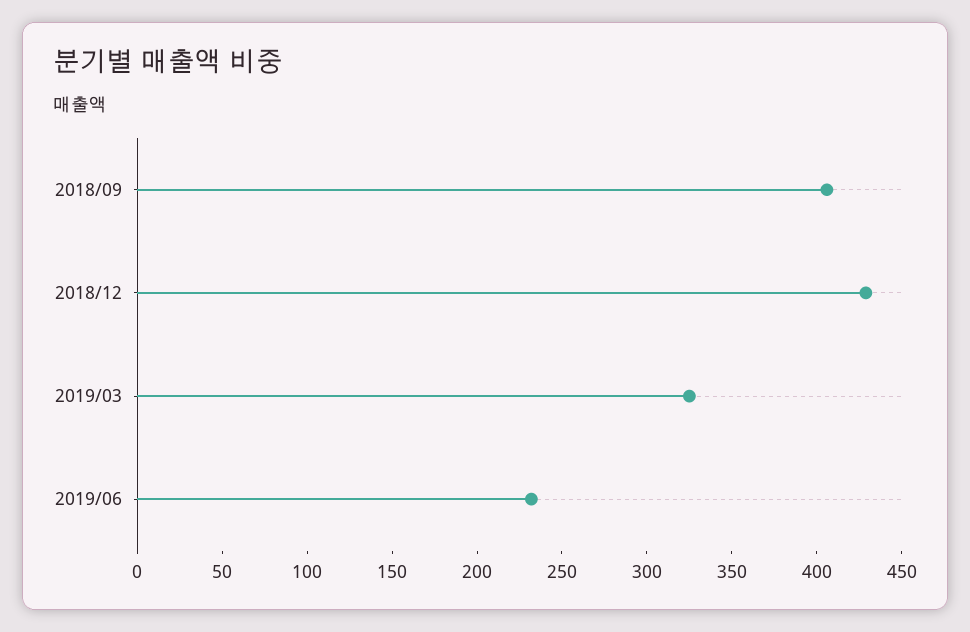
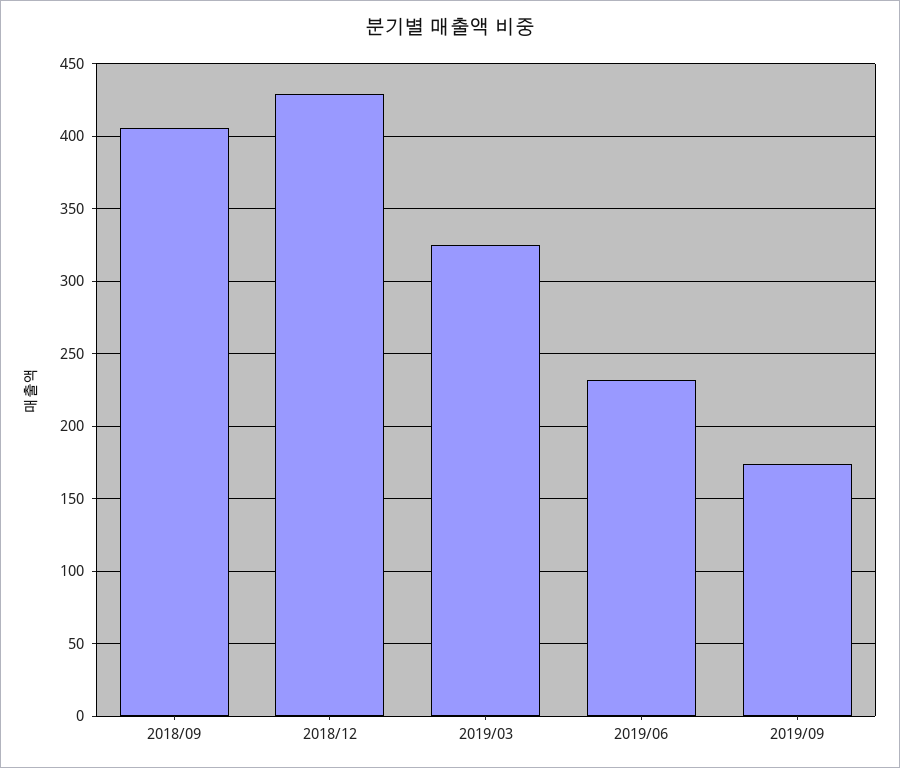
2019/09: none -> 175

